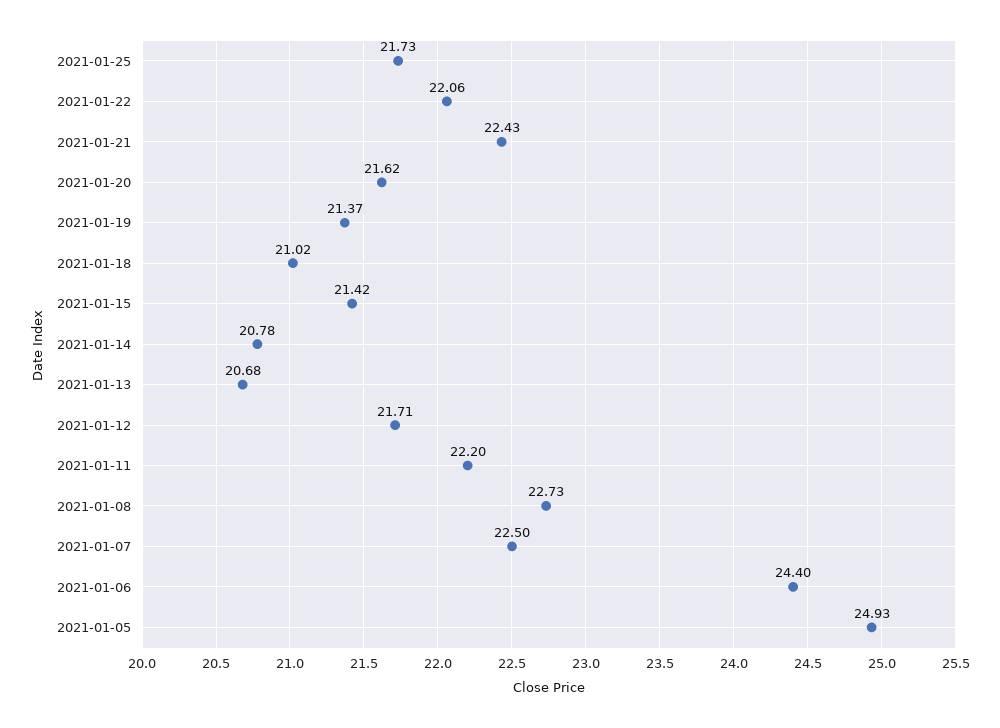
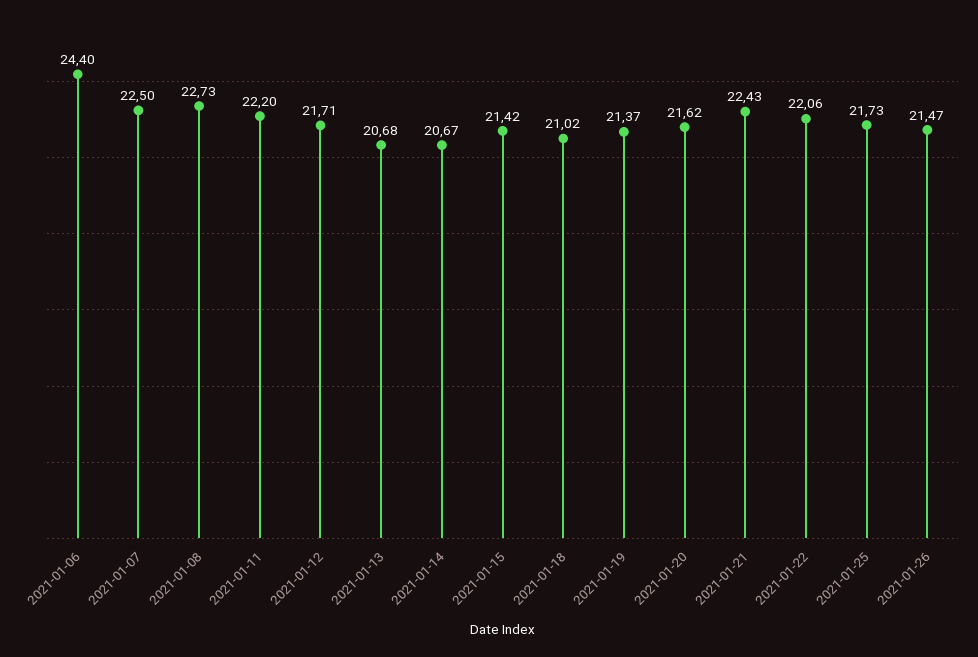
2021-01-14: 20.78 -> 20.67
2021-01-05: 24.93 -> none
2021-01-26: none -> 21.47

